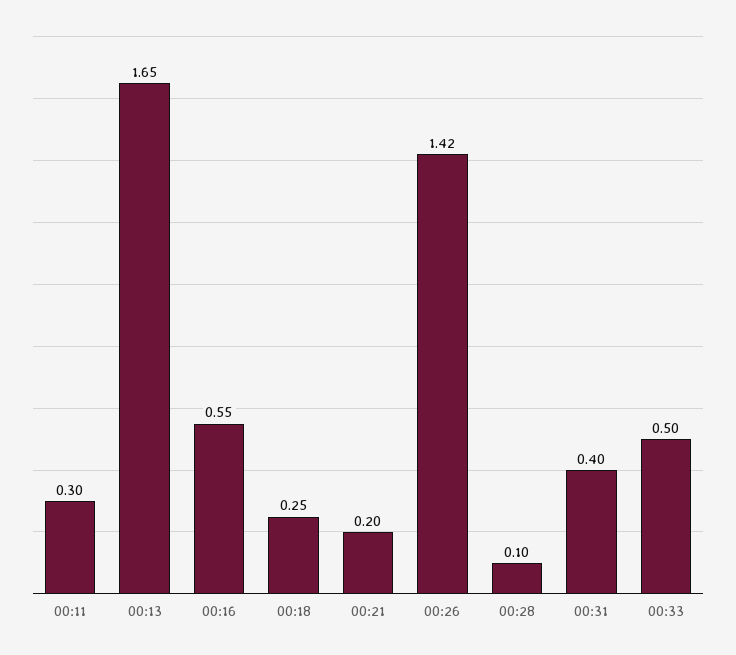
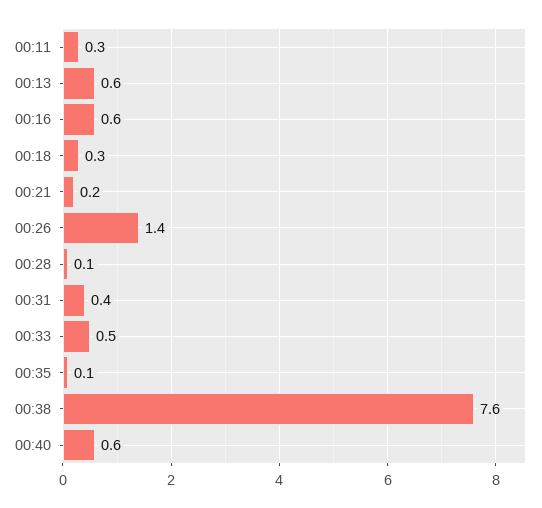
00:13: 1.65 -> 0.6
00:35: none -> 0.1
00:38: none -> 7.6
00:40: none -> 0.6

